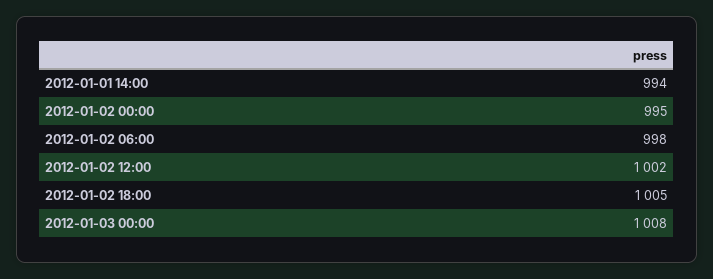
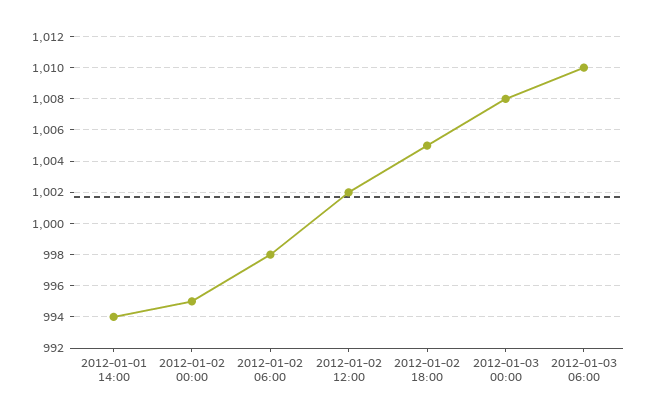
2012-01-03 06:00: none -> 1010

